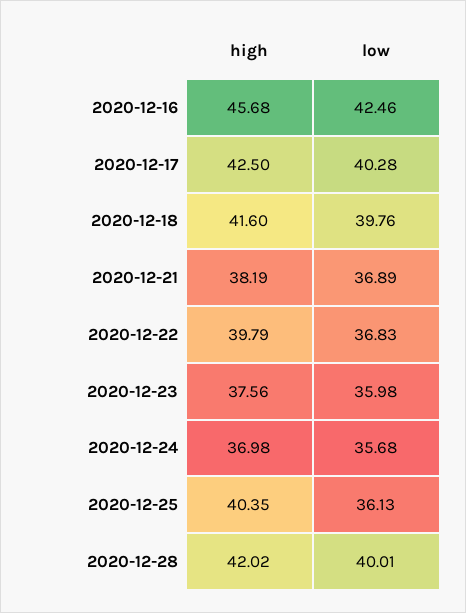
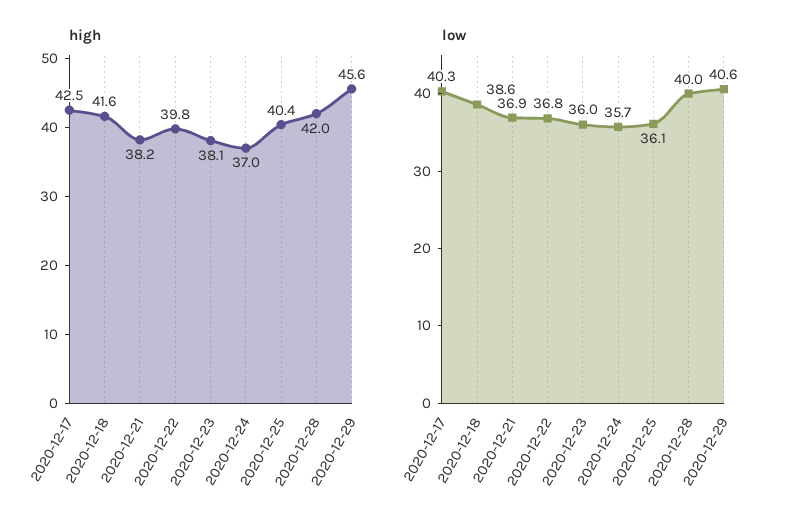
high, 2020-12-16: 45.68 -> none
low, 2020-12-16: 42.46 -> none
low, 2020-12-18: 39.76 -> 38.6
high, 2020-12-23: 37.56 -> 38.1
high, 2020-12-29: none -> 45.6
low, 2020-12-29: none -> 40.6

